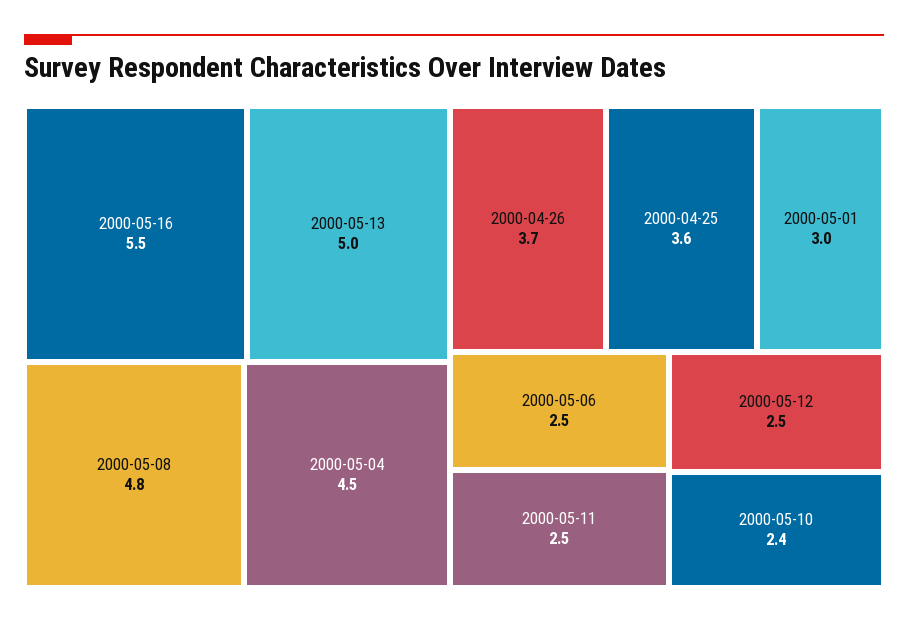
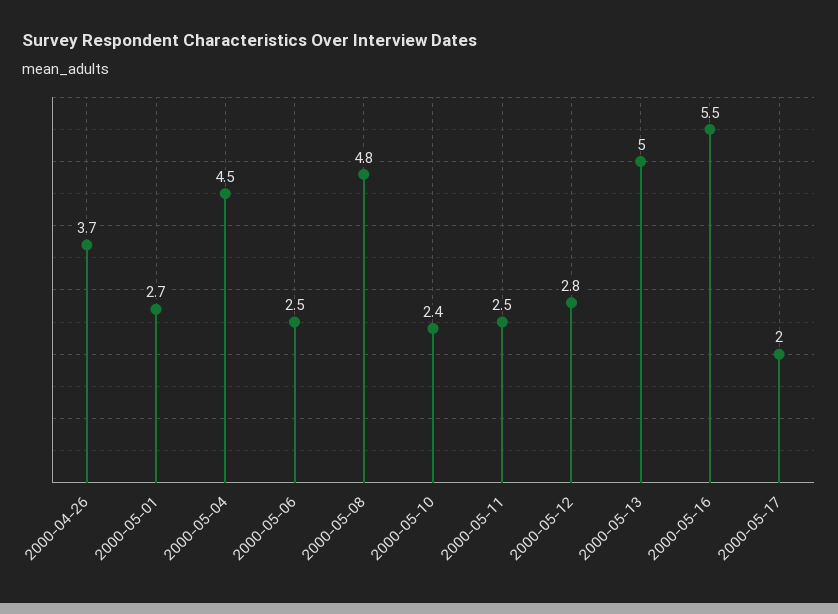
2000-04-25: 3.6 -> none
2000-05-01: 3 -> 2.7
2000-05-12: 2.5 -> 2.8
2000-05-17: none -> 2

